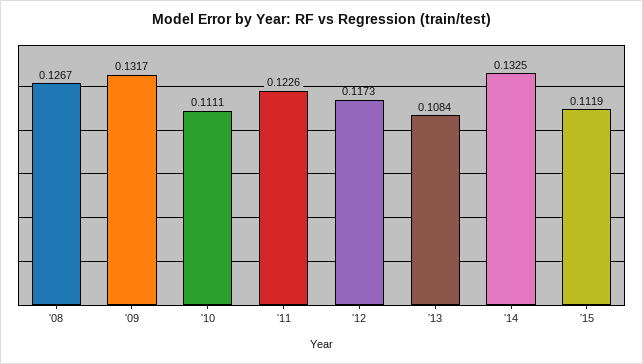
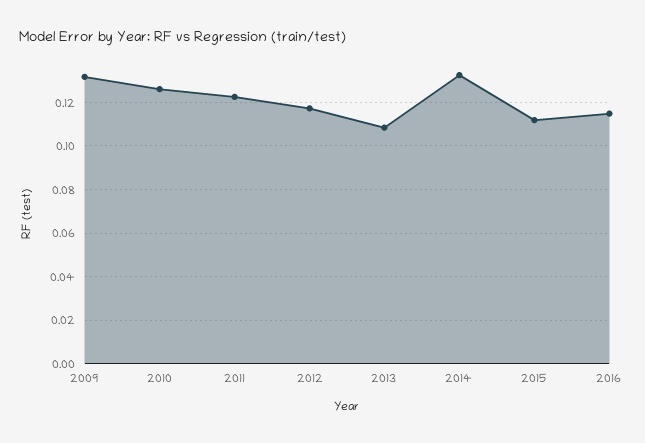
'08: 0.1267 -> none
'10: 0.1111 -> 0.125
2016: none -> 0.115

